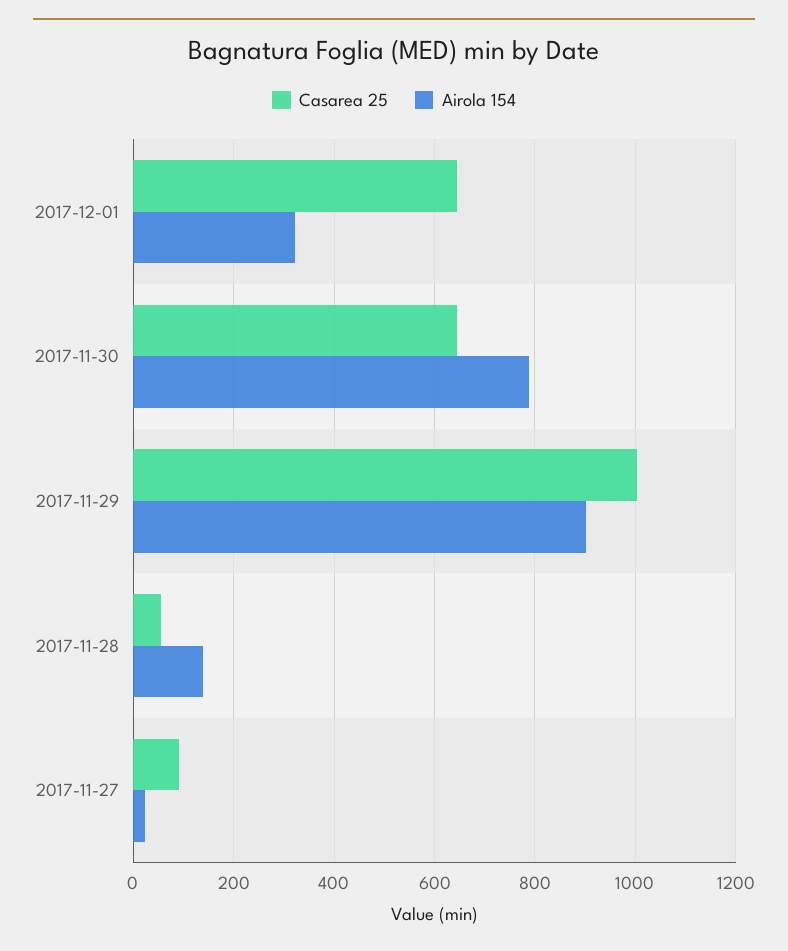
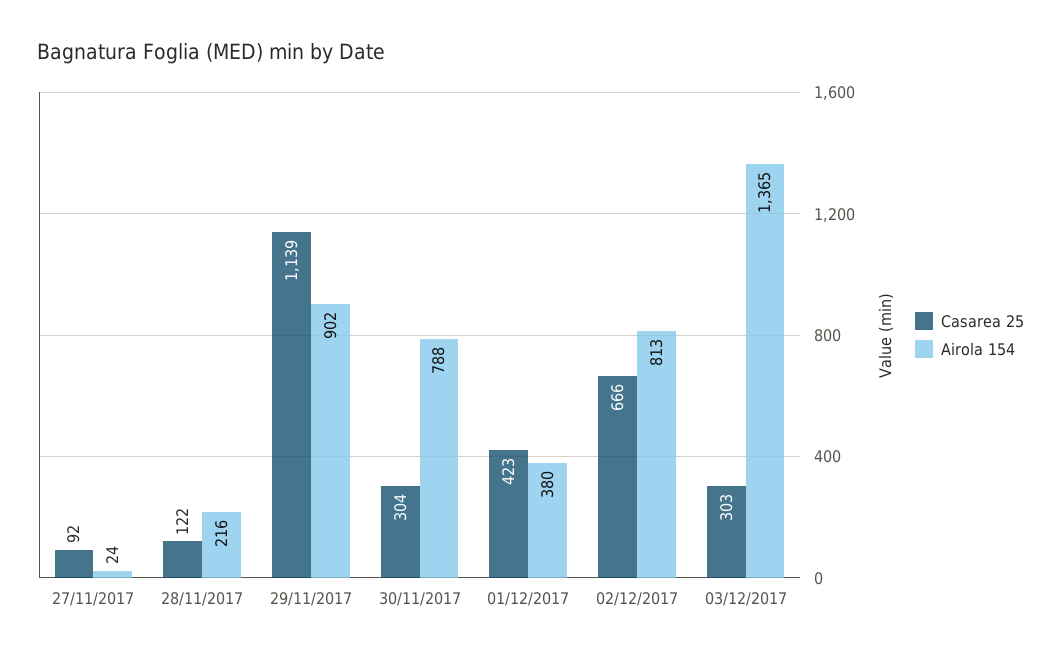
Casarea 25, 2017-12-01: 640 -> 423
Airola 154, 2017-12-01: 320 -> 380
Casarea 25, 2017-11-30: 640 -> 304
Casarea 25, 2017-11-29: 1000 -> 1139
Casarea 25, 2017-11-28: 60 -> 122
Airola 154, 2017-11-28: 140 -> 216
Casarea 25, 02/12/2017: none -> 666
Airola 154, 02/12/2017: none -> 813
Casarea 25, 03/12/2017: none -> 303
Airola 154, 03/12/2017: none -> 1365

